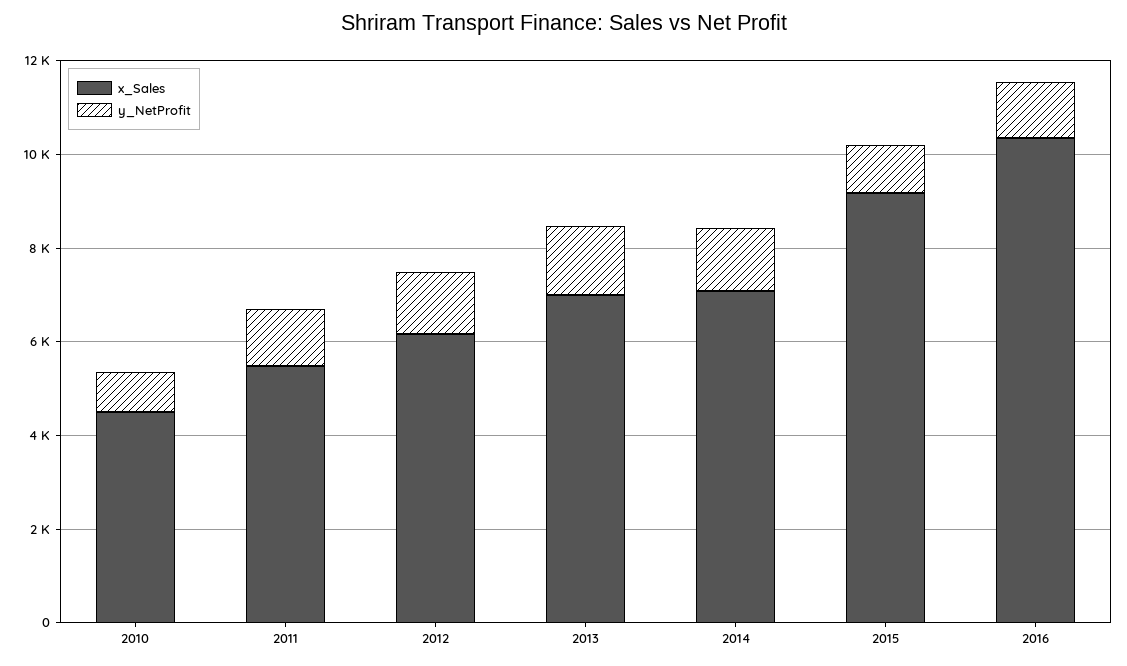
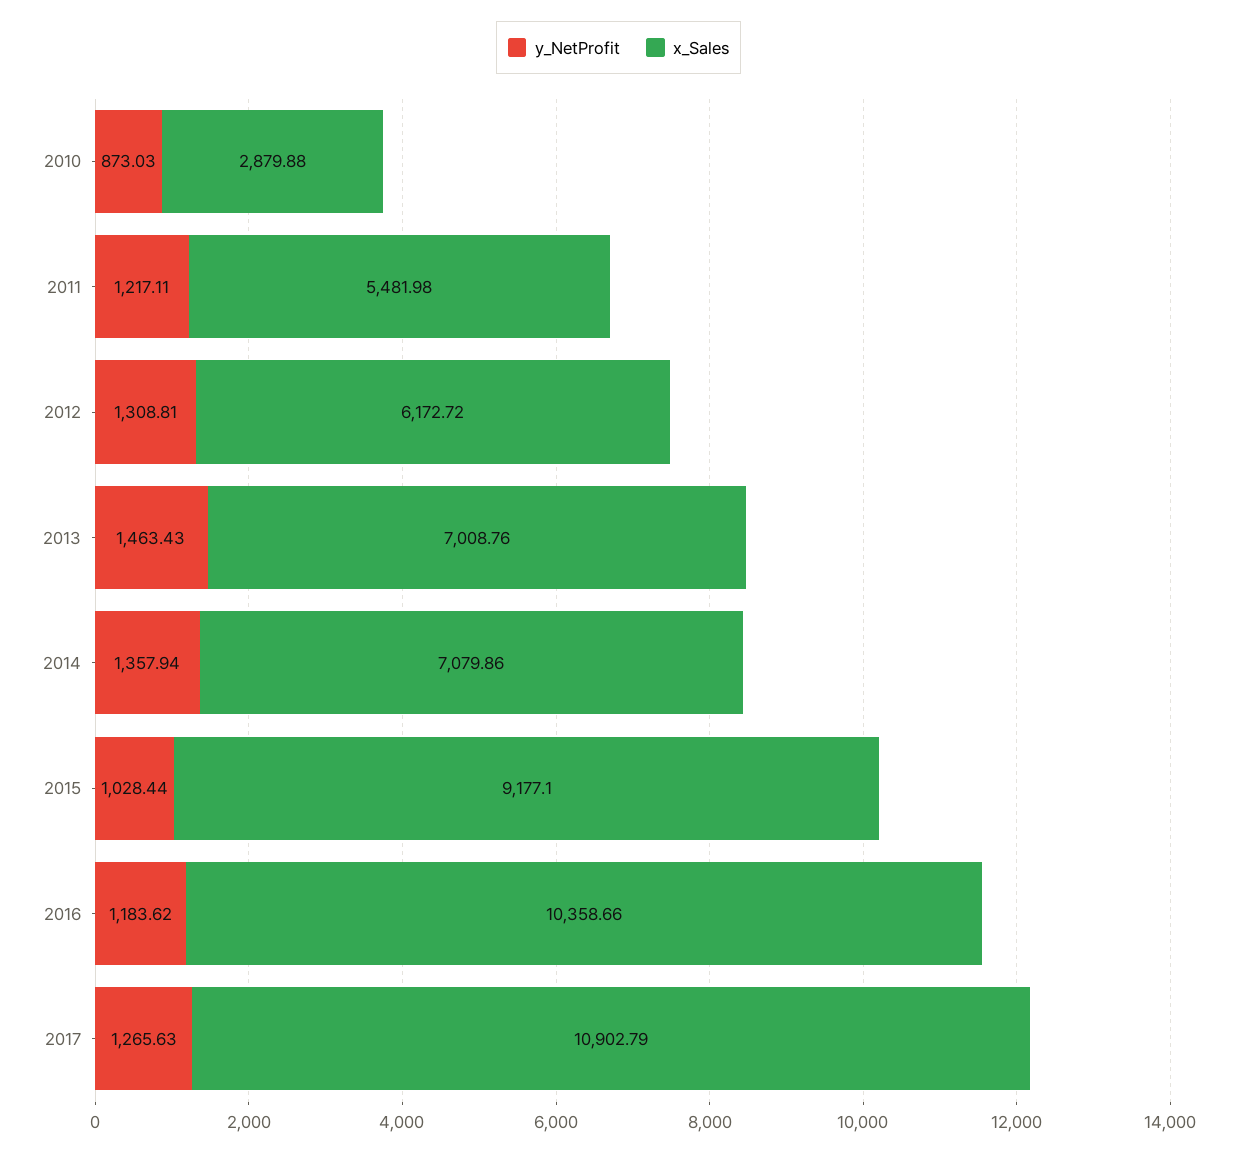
x_Sales, 2010: 4500 -> 2879.88
y_NetProfit, 2017: none -> 1265.63
x_Sales, 2017: none -> 10902.79

